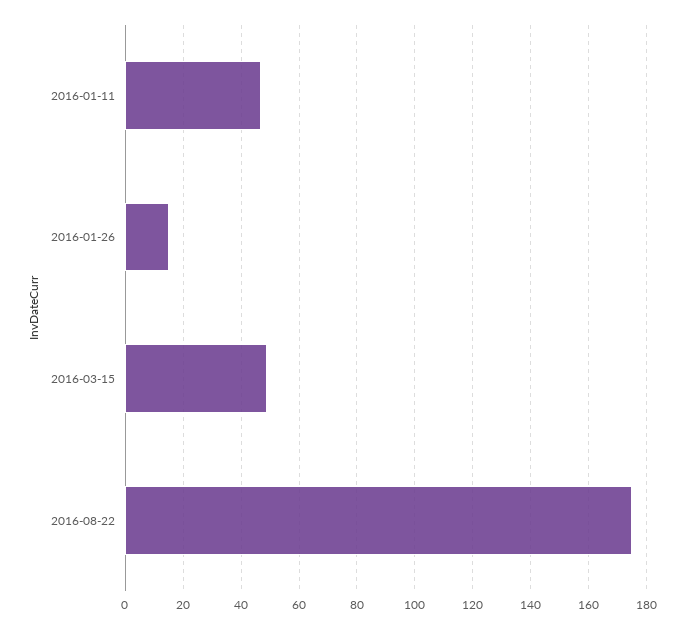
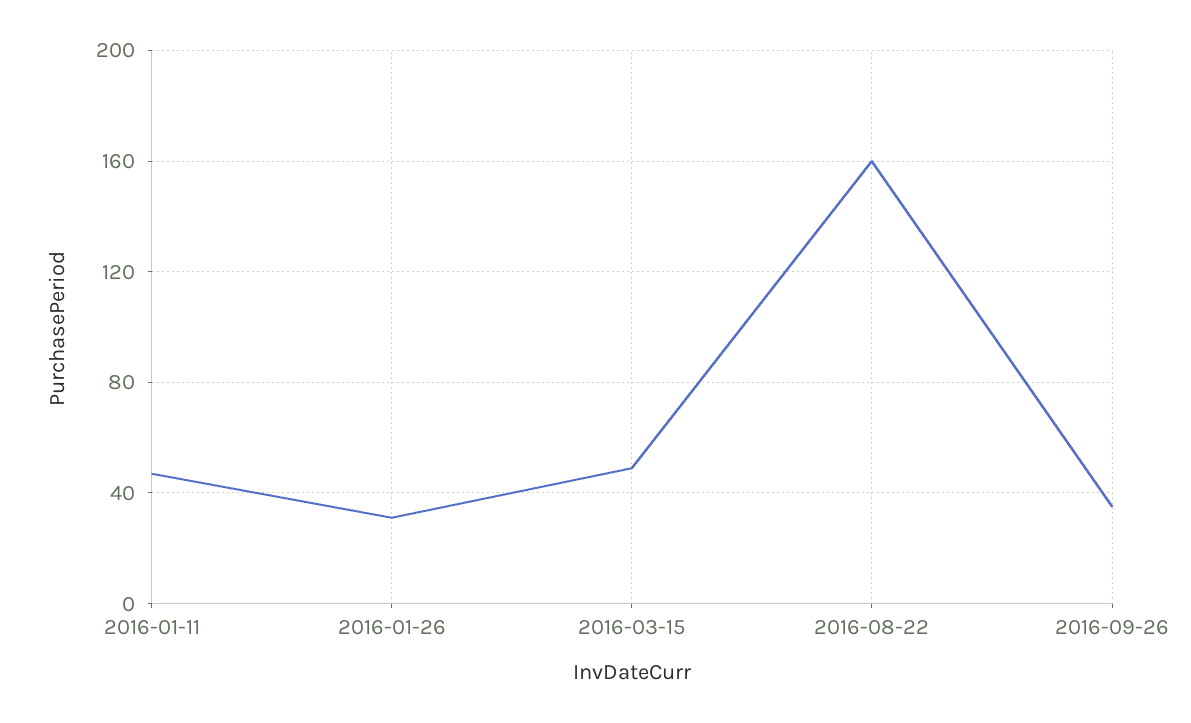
2016-01-26: 15 -> 30
2016-08-22: 175 -> 160
2016-09-26: none -> 35

